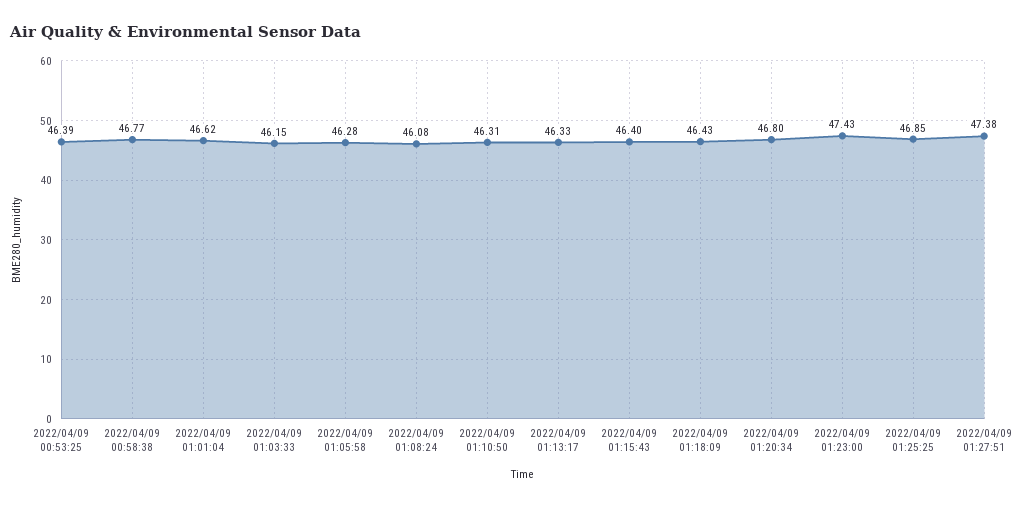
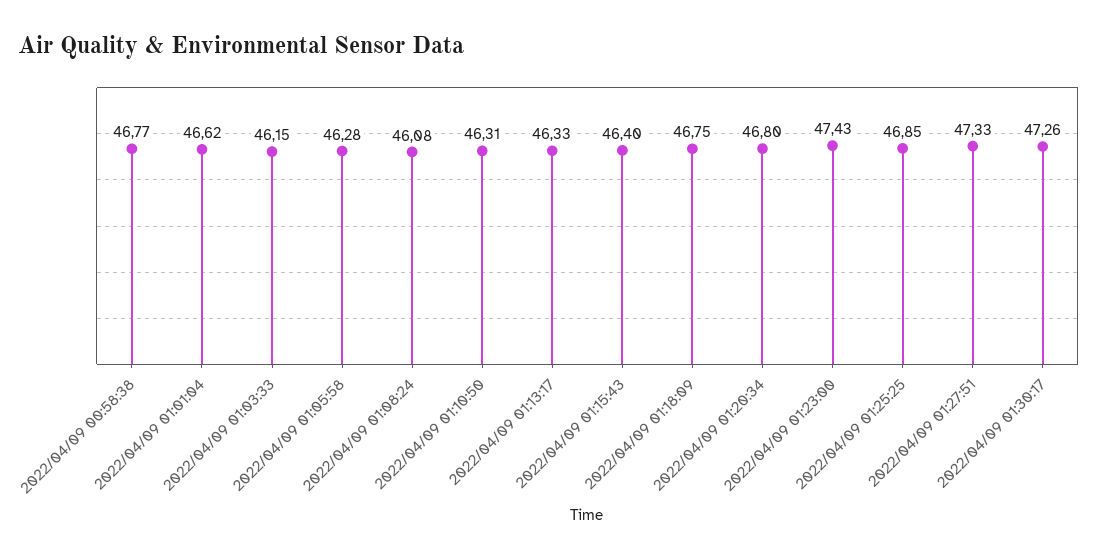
2022/04/09 00:53:25: 46.39 -> none
2022/04/09 01:18:09: 46.43 -> 46.75
2022/04/09 01:27:51: 47.38 -> 47.33
2022/04/09 01:30:17: none -> 47.26

